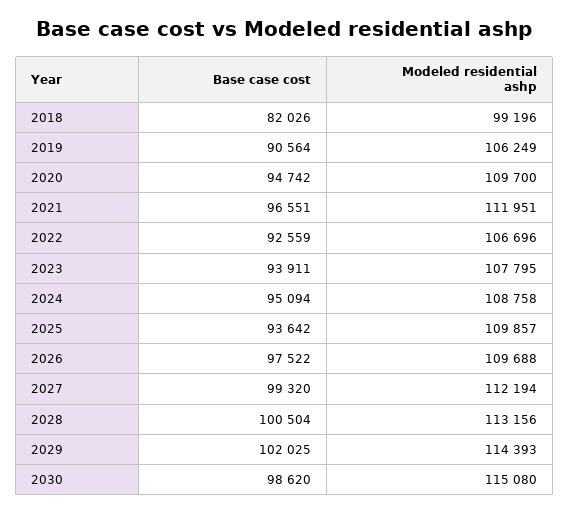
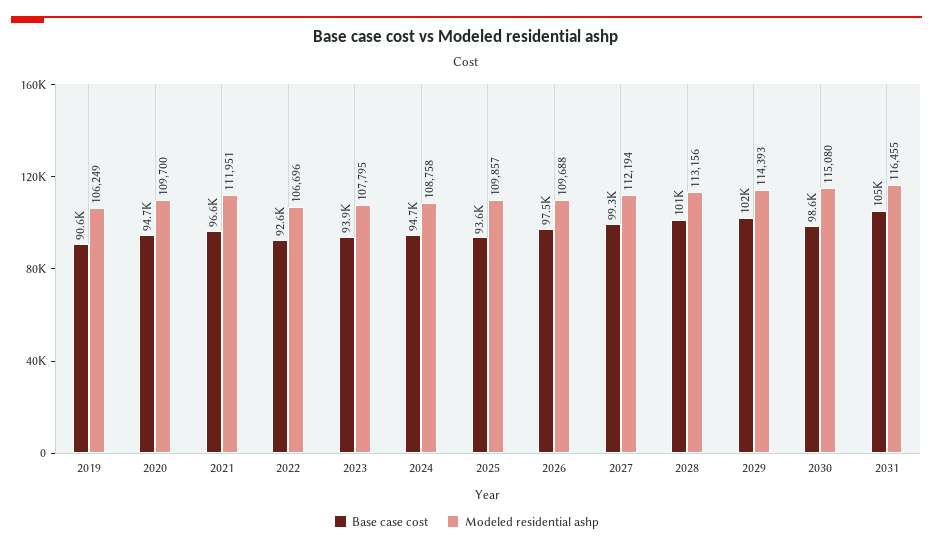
Base case cost, 2018: 82026 -> none
Modeled residential ashp, 2018: 99196 -> none
Base case cost, 2024: 95094 -> 94700
Base case cost, 2031: none -> 105000
Modeled residential ashp, 2031: none -> 116455

